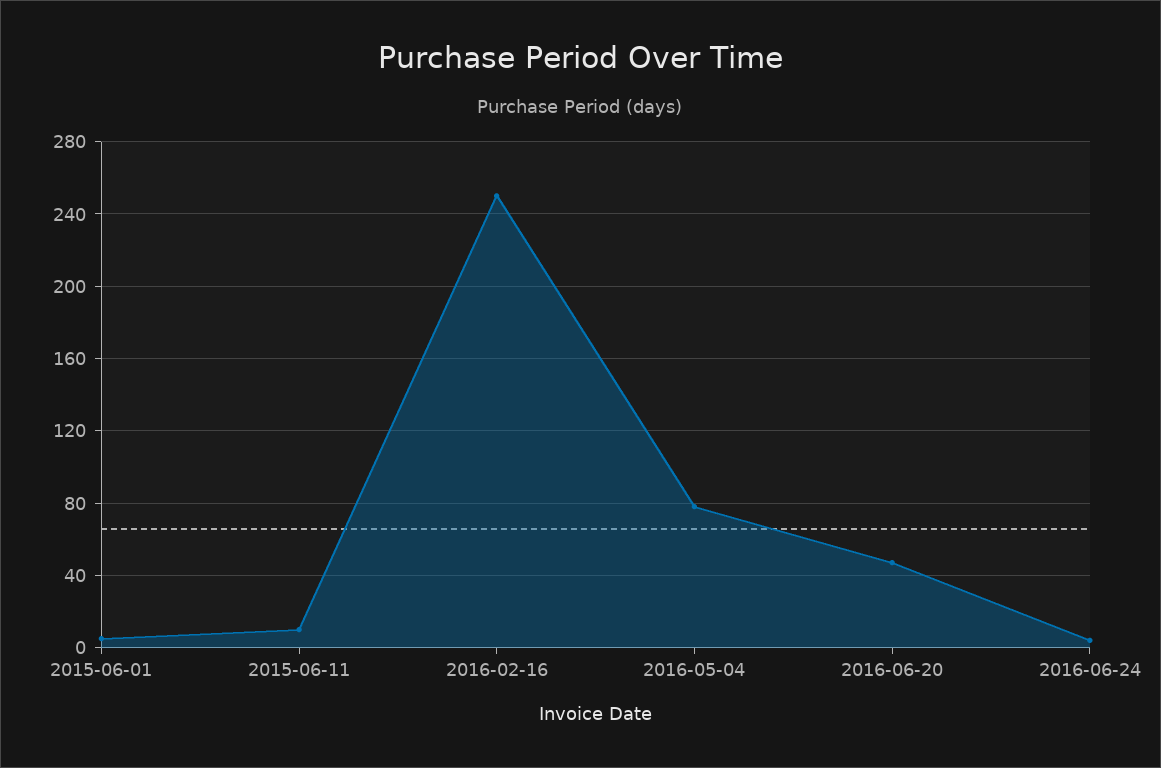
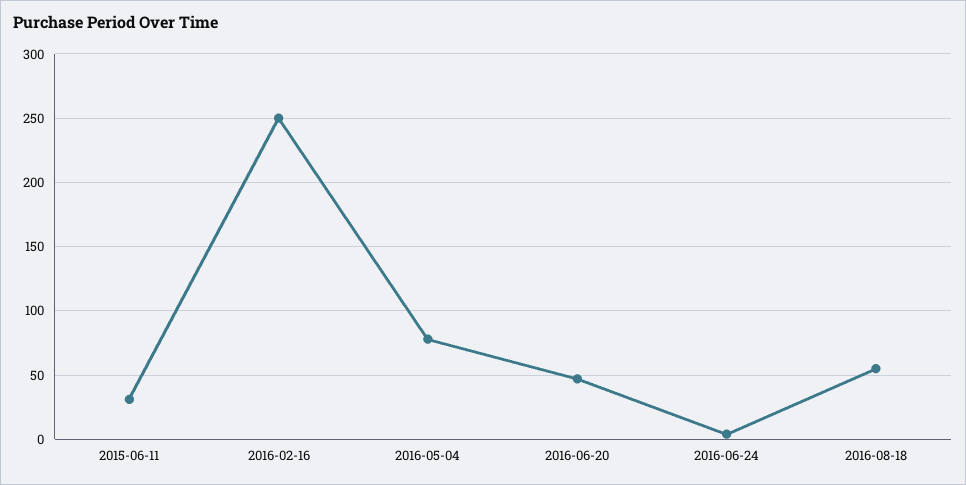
2015-06-01: 5 -> none
2015-06-11: 10 -> 30
2016-08-18: none -> 55

